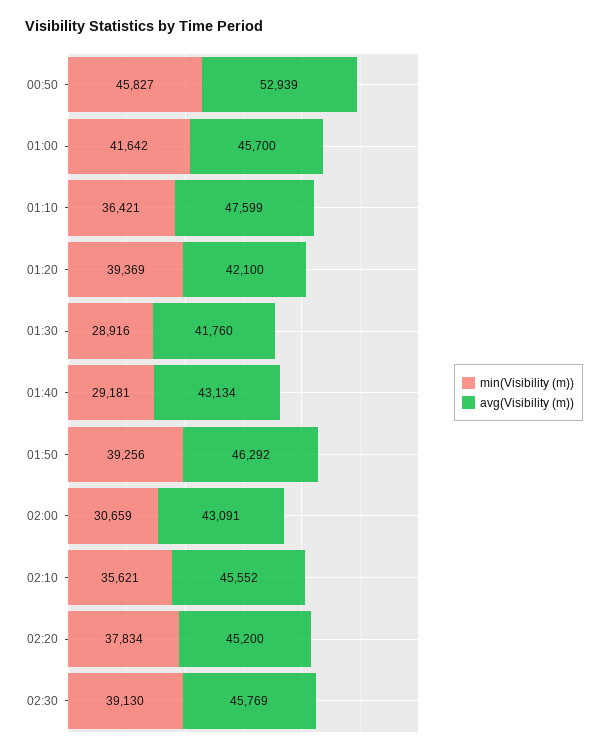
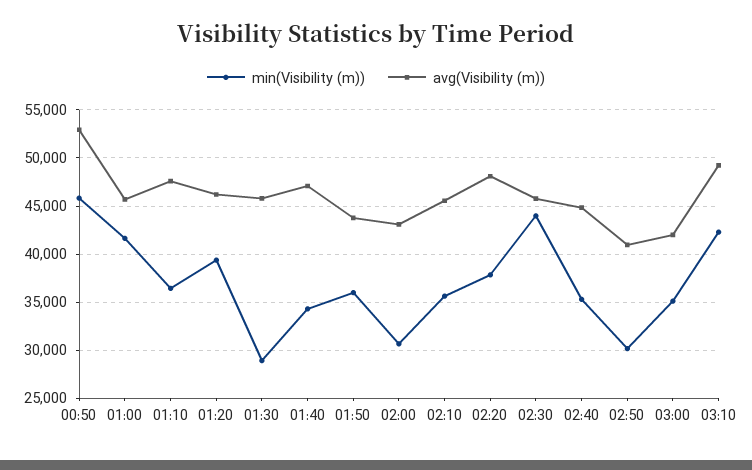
avg(Visibility (m)), 01:20: 42100 -> 46000
avg(Visibility (m)), 01:30: 41760 -> 46000
min(Visibility (m)), 01:40: 29181 -> 34000
avg(Visibility (m)), 01:40: 43134 -> 47000
min(Visibility (m)), 01:50: 39256 -> 36000
avg(Visibility (m)), 01:50: 46292 -> 44000
avg(Visibility (m)), 02:20: 45200 -> 48000
min(Visibility (m)), 02:30: 39130 -> 44000
min(Visibility (m)), 02:40: none -> 35000
avg(Visibility (m)), 02:40: none -> 45000
min(Visibility (m)), 02:50: none -> 30000
avg(Visibility (m)), 02:50: none -> 41000
min(Visibility (m)), 03:00: none -> 35000
avg(Visibility (m)), 03:00: none -> 42000
min(Visibility (m)), 03:10: none -> 42000
avg(Visibility (m)), 03:10: none -> 49000

